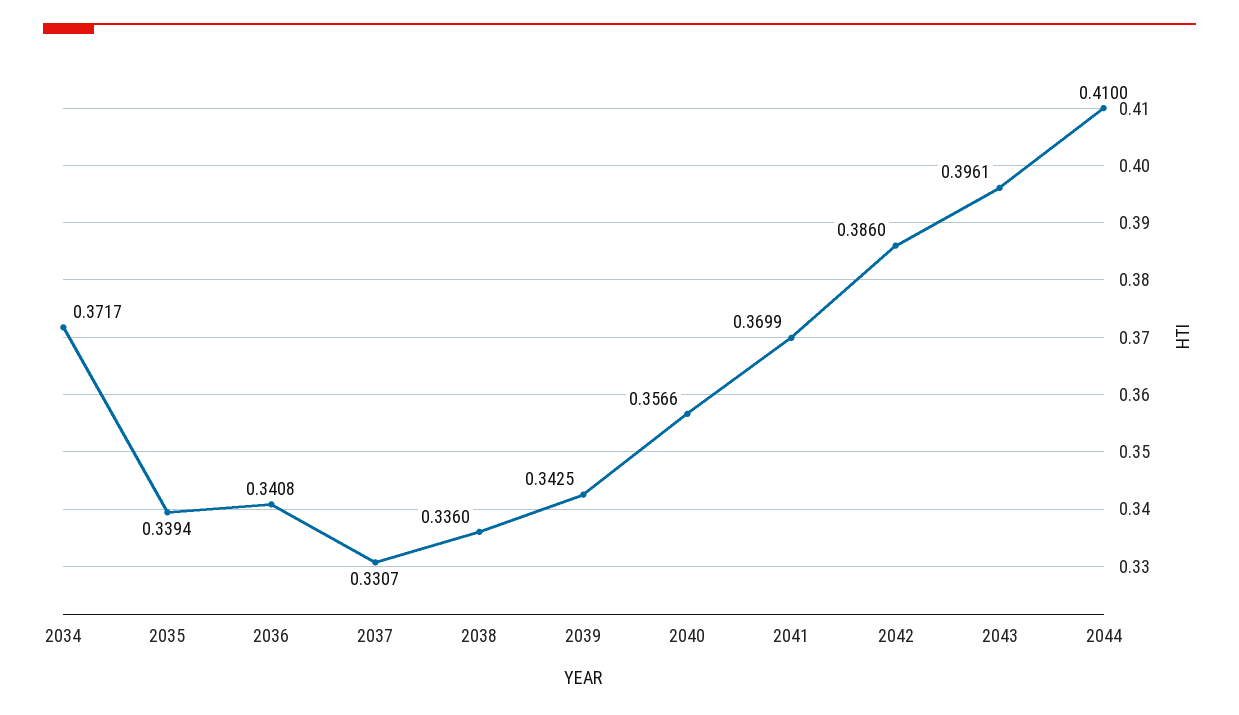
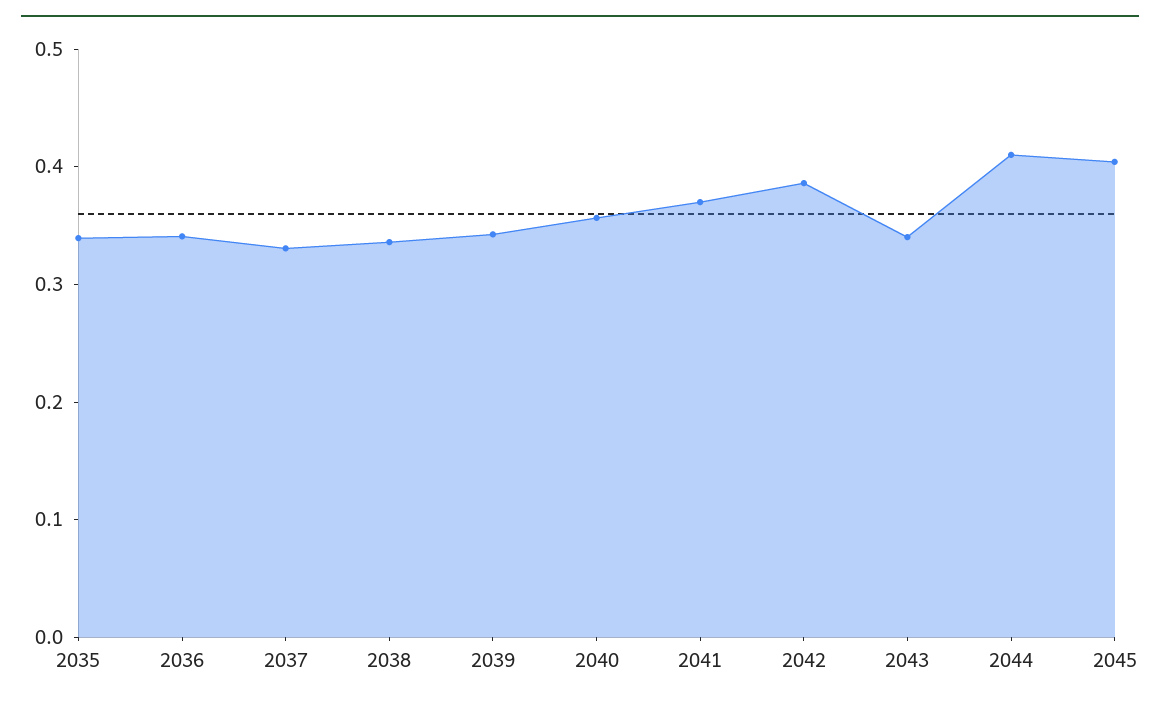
2034: 0.3717 -> none
2043: 0.3961 -> 0.34
2045: none -> 0.4

